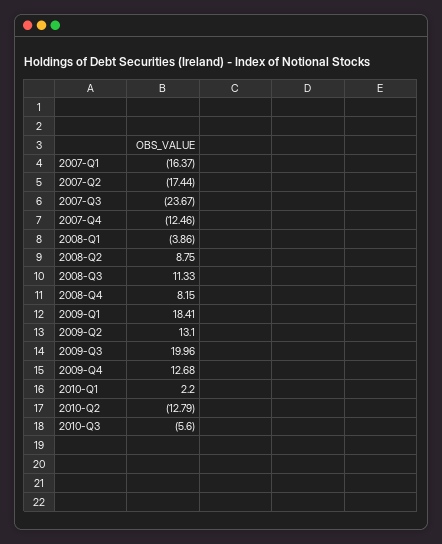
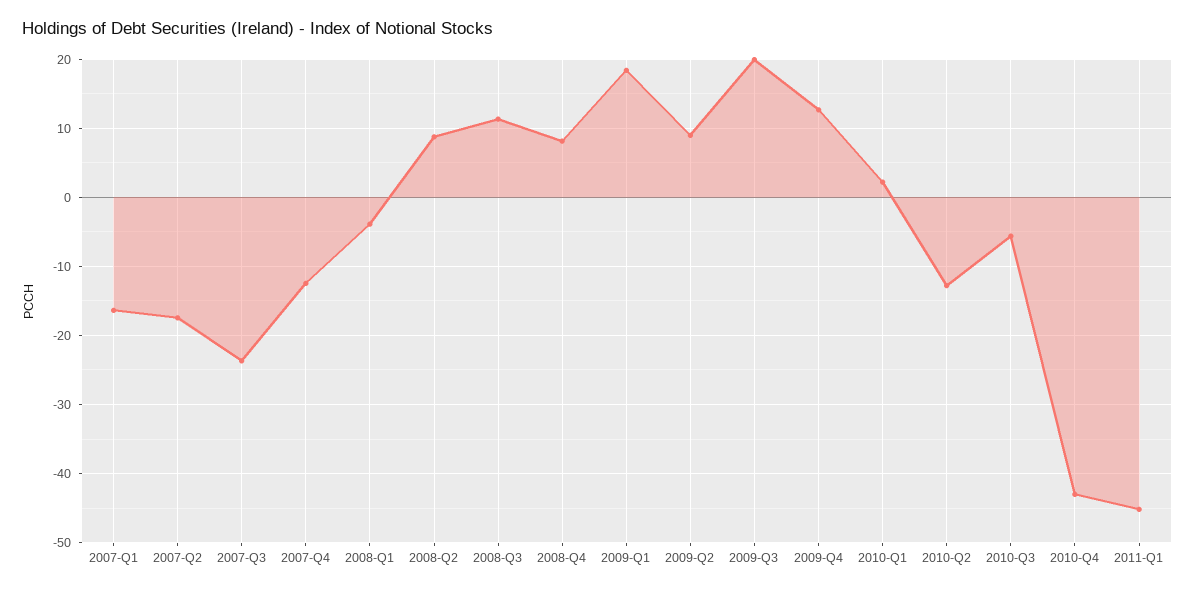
2009-Q2: 13.1 -> 9
2010-Q4: none -> -43
2011-Q1: none -> -45

